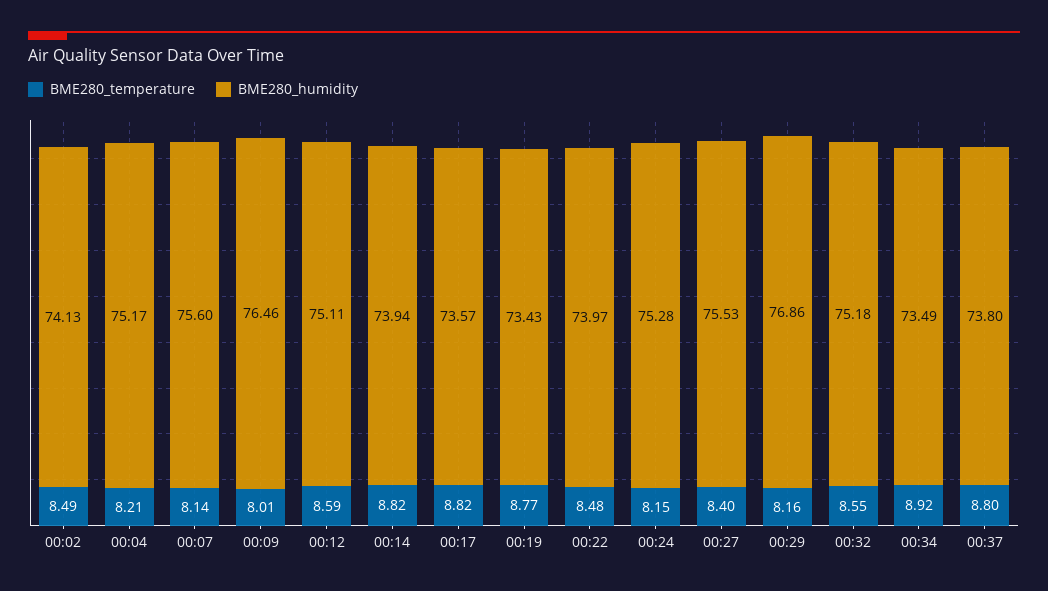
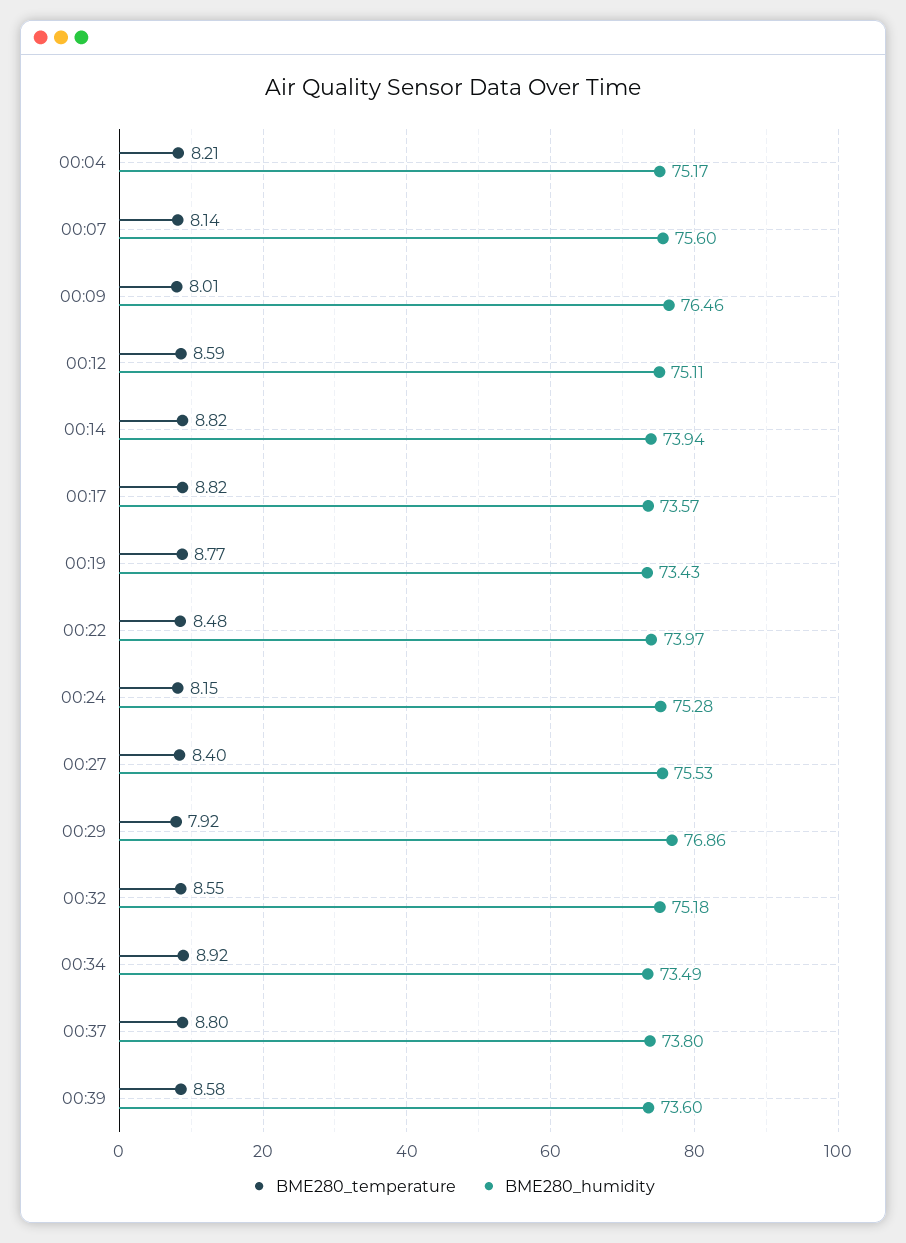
BME280_temperature, 00:02: 8.49 -> none
BME280_humidity, 00:02: 74.13 -> none
BME280_temperature, 00:29: 8.16 -> 7.92
BME280_temperature, 00:39: none -> 8.58
BME280_humidity, 00:39: none -> 73.6

